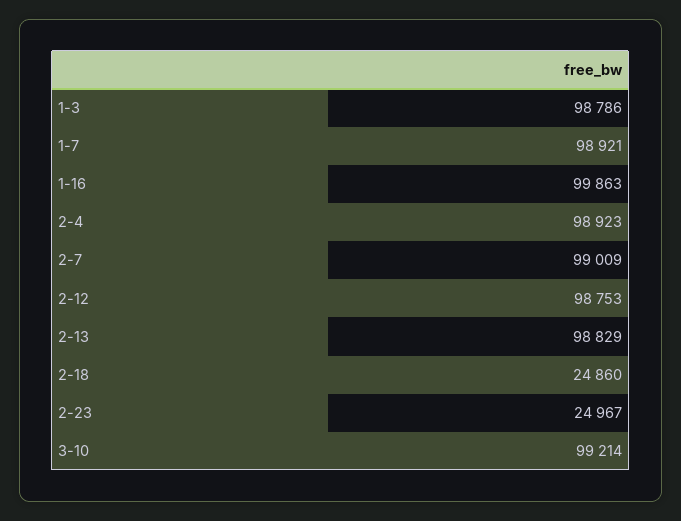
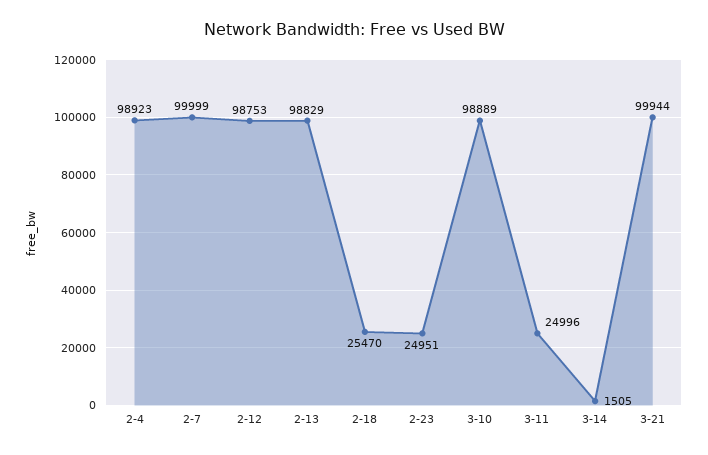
1-3: 98786 -> none
1-7: 98921 -> none
1-16: 99863 -> none
2-7: 99009 -> 99999
2-18: 24860 -> 25470
2-23: 24967 -> 24951
3-10: 99214 -> 98889
3-11: none -> 24996
3-14: none -> 1505
3-21: none -> 99944

